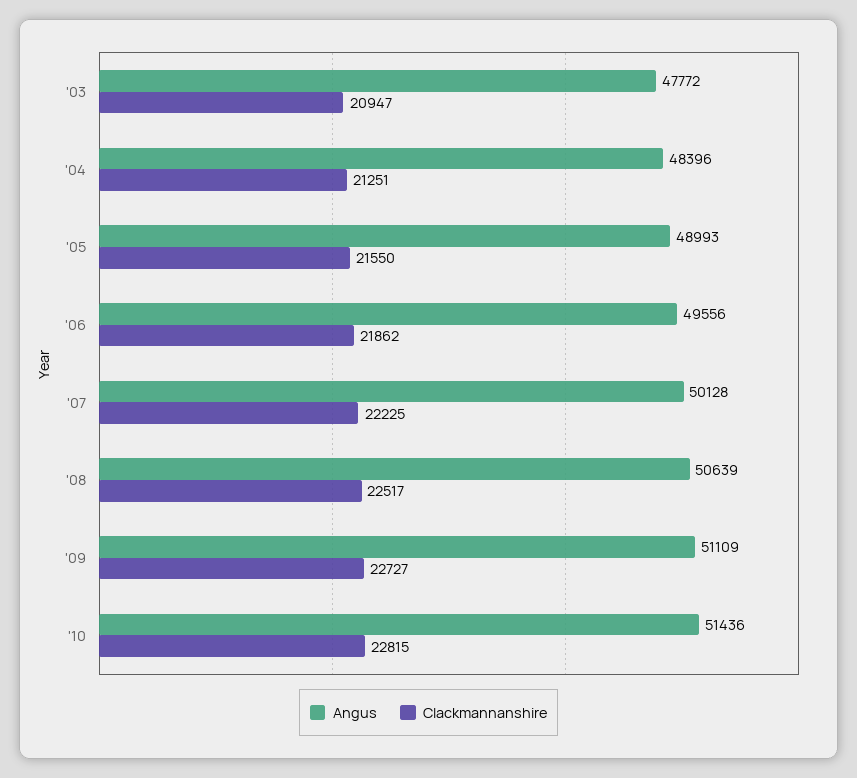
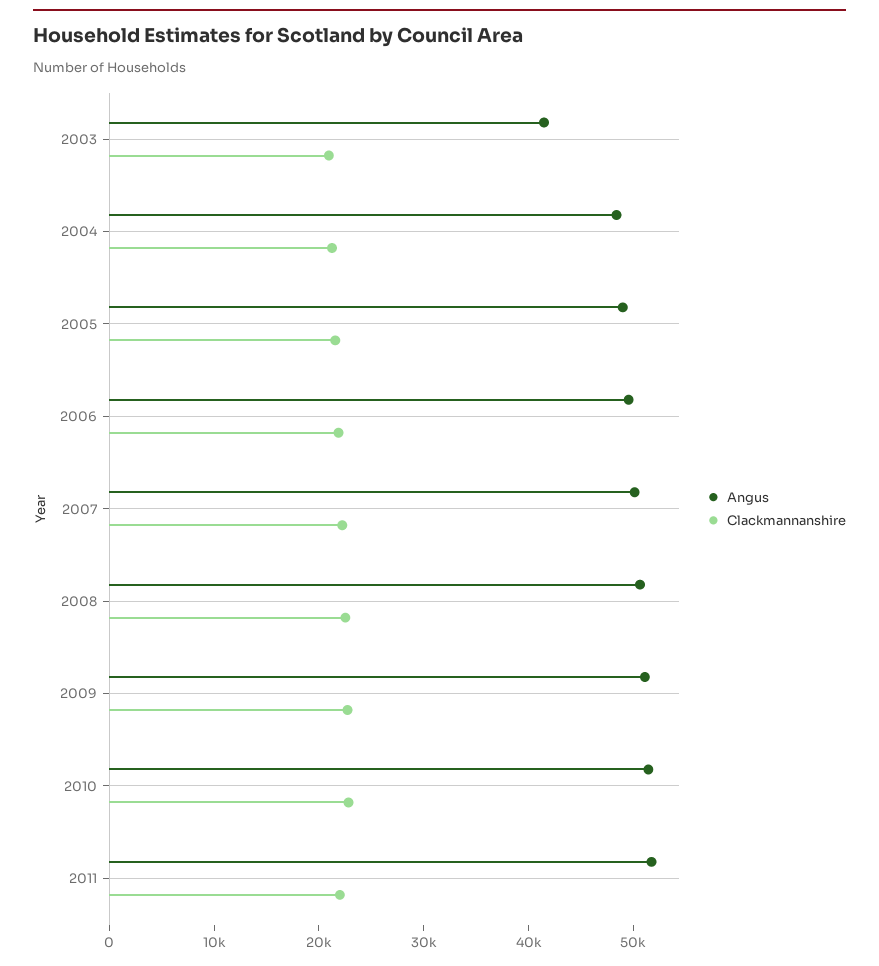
Angus, '03: 47772 -> 42000
Angus, 2011: none -> 52000
Clackmannanshire, 2011: none -> 22000

